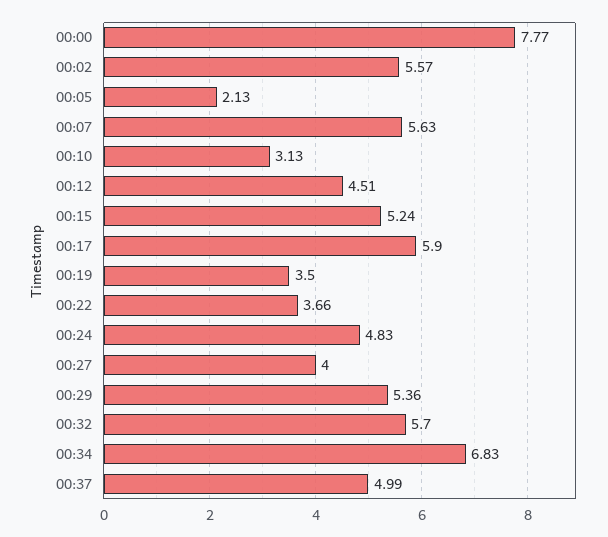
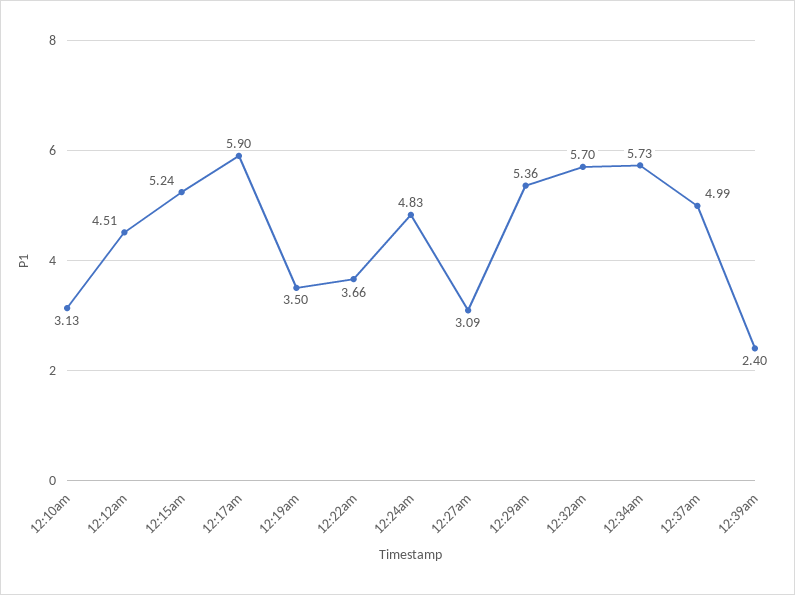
00:00: 7.77 -> none
00:02: 5.57 -> none
00:05: 2.13 -> none
00:07: 5.63 -> none
00:27: 4 -> 3.09
00:34: 6.83 -> 5.73
12:39am: none -> 2.4

